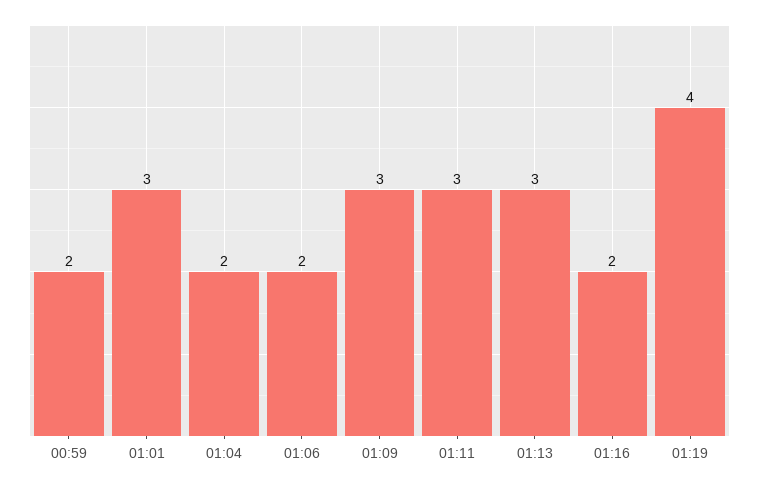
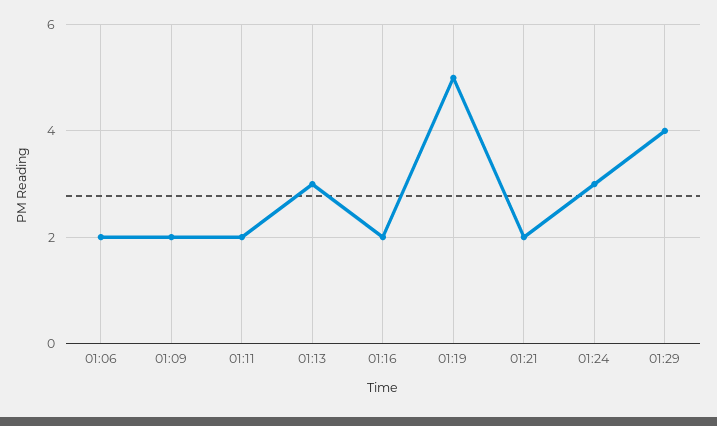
00:59: 2 -> none
01:01: 3 -> none
01:04: 2 -> none
01:09: 3 -> 2
01:11: 3 -> 2
01:19: 4 -> 5
01:21: none -> 2
01:24: none -> 3
01:29: none -> 4

